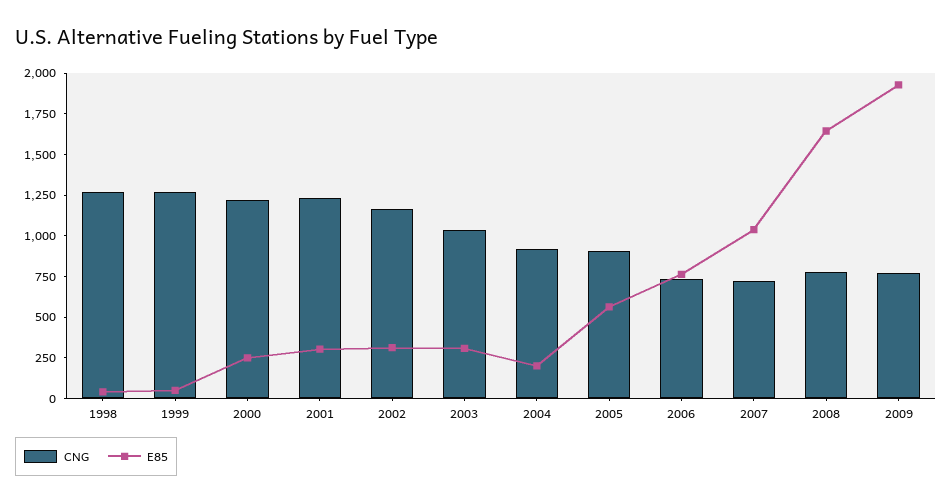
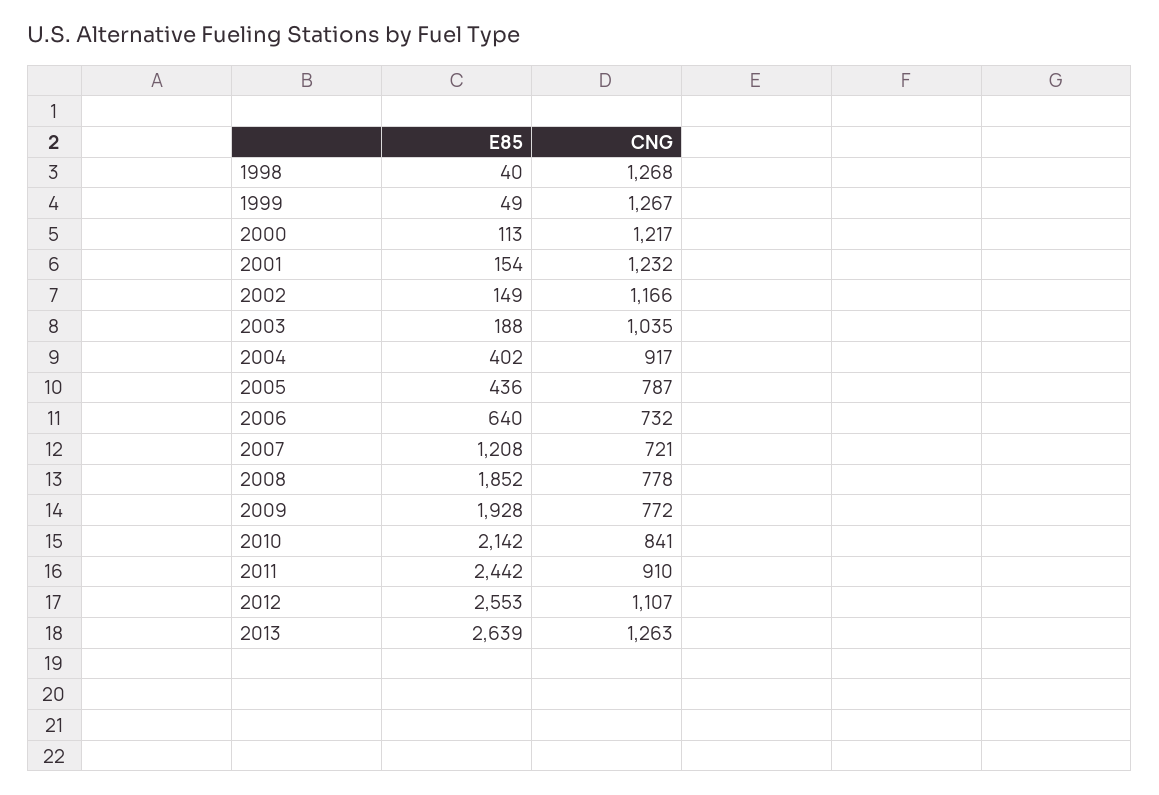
E85, 2000: 250 -> 113
E85, 2001: 300 -> 154
E85, 2002: 300 -> 149
E85, 2003: 300 -> 188
E85, 2004: 200 -> 402
CNG, 2005: 900 -> 787
E85, 2005: 550 -> 436
E85, 2006: 750 -> 640
E85, 2007: 1050 -> 1208
E85, 2008: 1650 -> 1852
E85, 2010: none -> 2142
CNG, 2010: none -> 841
E85, 2011: none -> 2442
CNG, 2011: none -> 910
E85, 2012: none -> 2553
CNG, 2012: none -> 1107
E85, 2013: none -> 2639
CNG, 2013: none -> 1263

